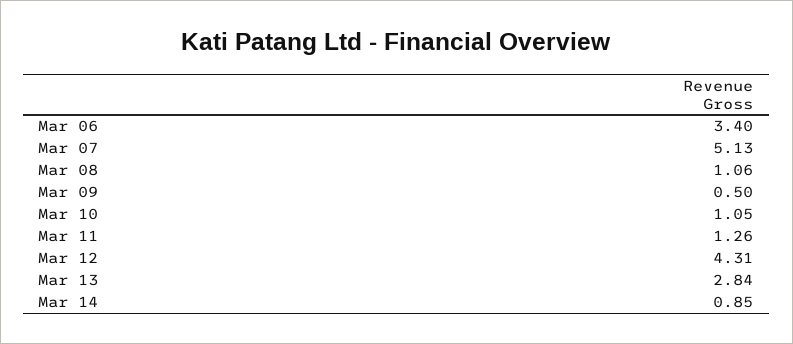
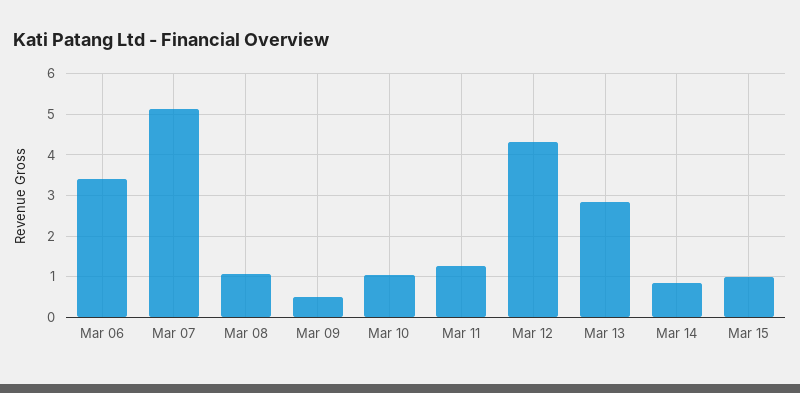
Mar 15: none -> 1

